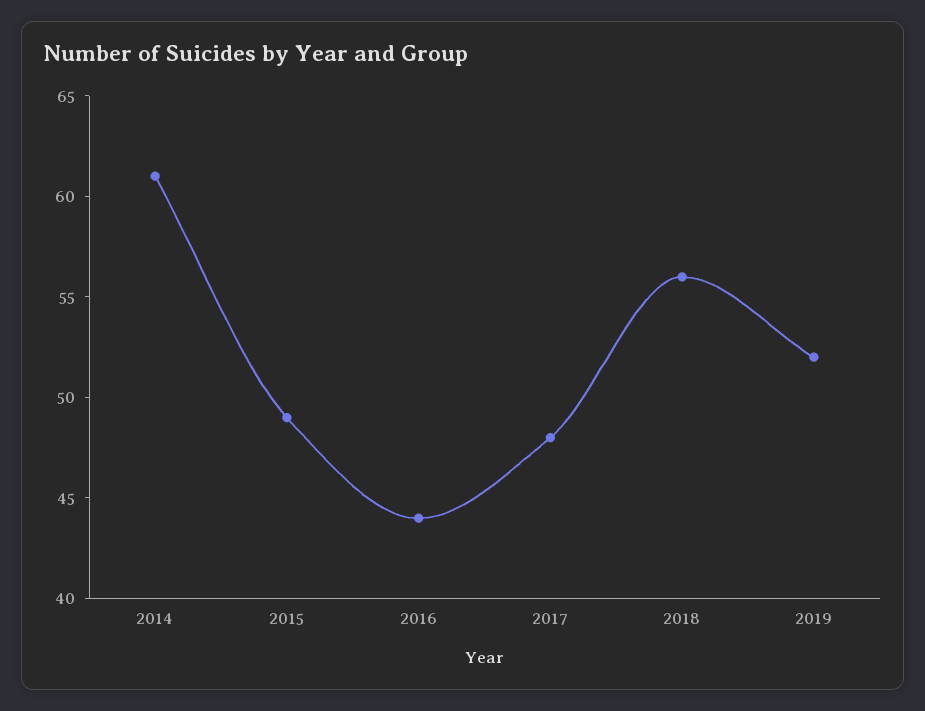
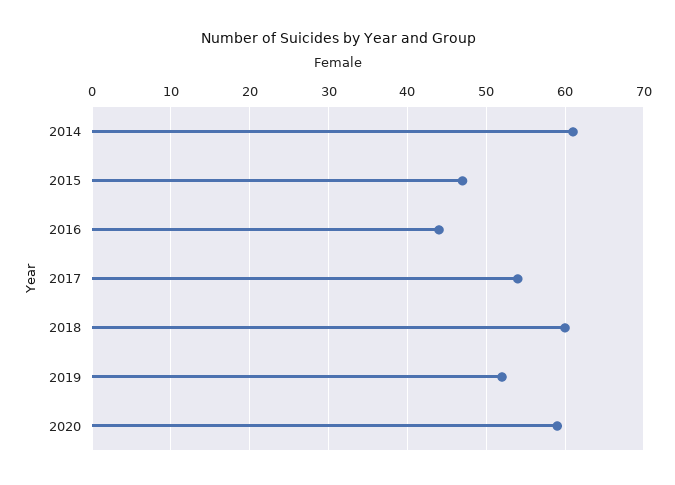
2015: 49 -> 47
2017: 48 -> 54
2018: 56 -> 60
2020: none -> 59

